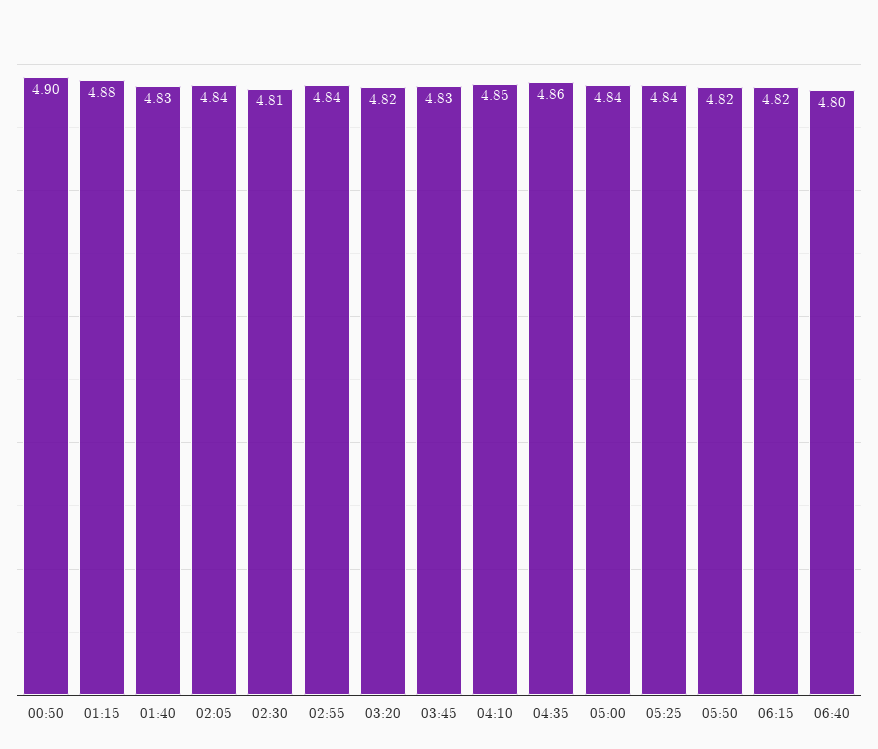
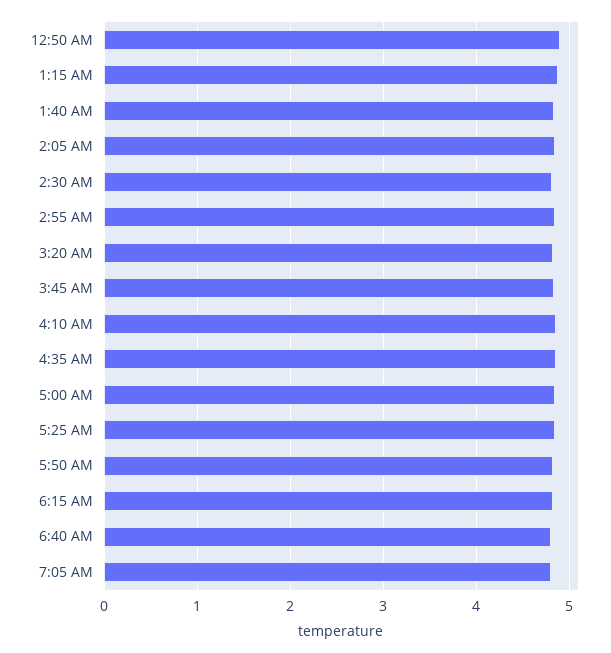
7:05 AM: none -> 4.8

